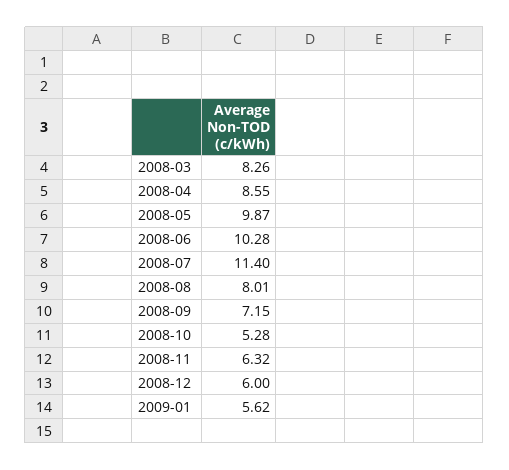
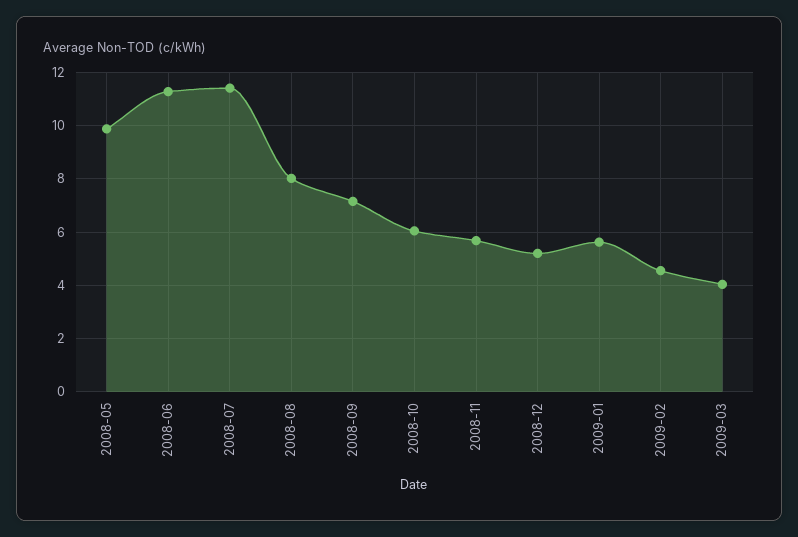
2008-03: 8.26 -> none
2008-04: 8.55 -> none
2008-06: 10.28 -> 11.25
2008-10: 5.28 -> 6
2008-11: 6.32 -> 5.75
2008-12: 6 -> 5.25
2009-02: none -> 4.5
2009-03: none -> 4

